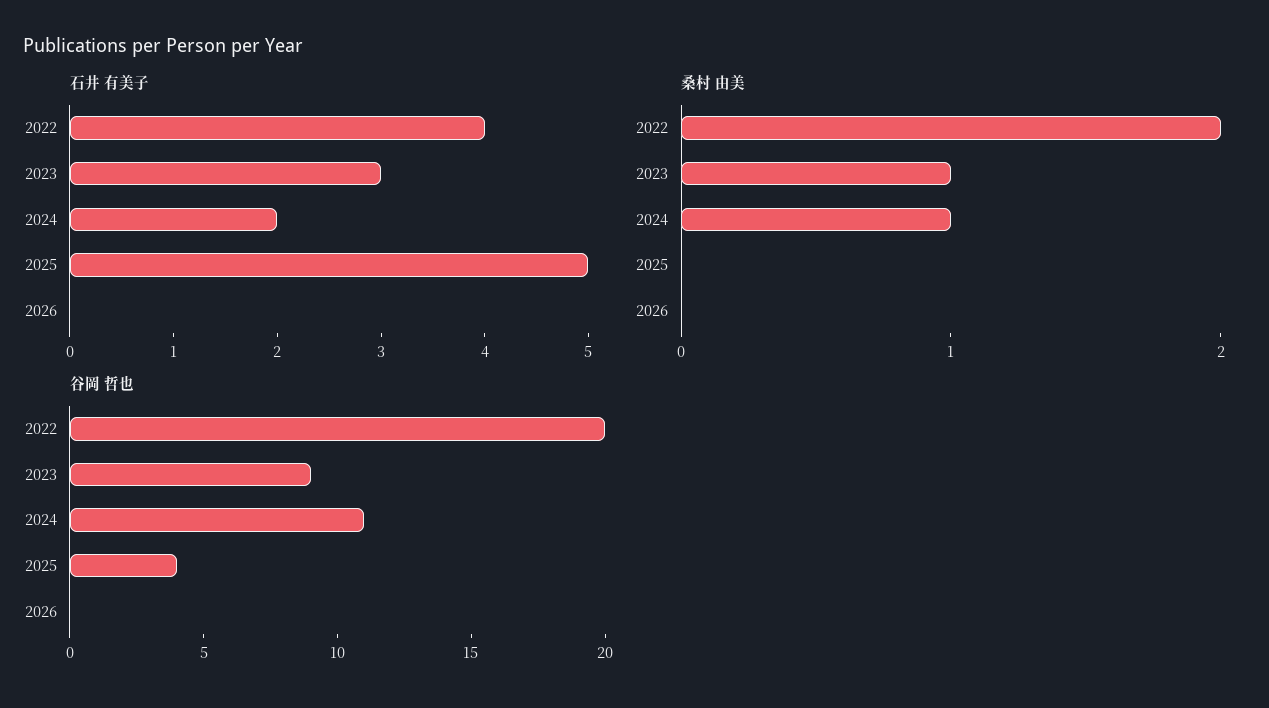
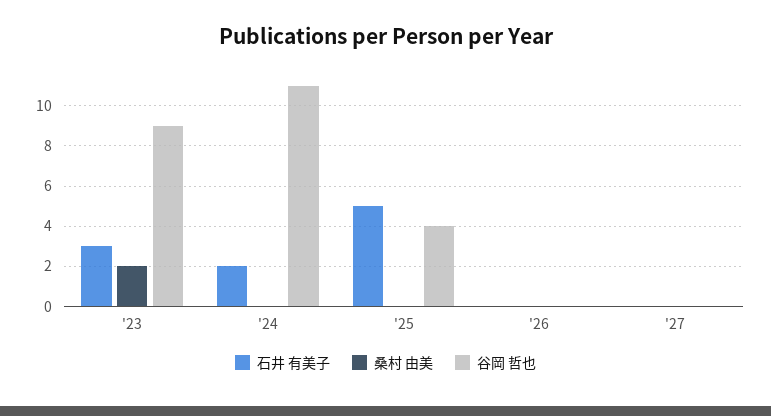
石井 有美子, 2022: 4 -> none
桑村 由美, 2022: 2 -> none
桑村 由美, 2023: 1 -> 2
桑村 由美, 2024: 1 -> 0
谷岡 哲也, 2022: 20 -> none
石井 有美子, '27: none -> 0
桑村 由美, '27: none -> 0
谷岡 哲也, '27: none -> 0

